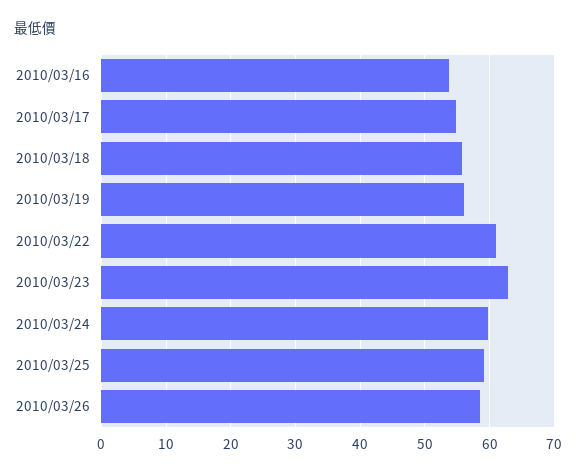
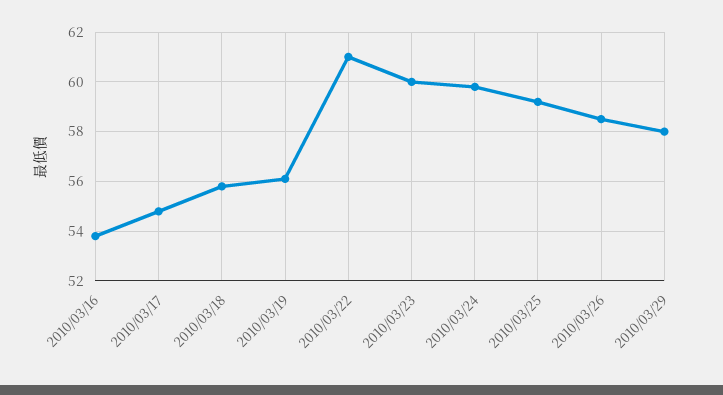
2010/03/23: 63 -> 60
2010/03/29: none -> 58

